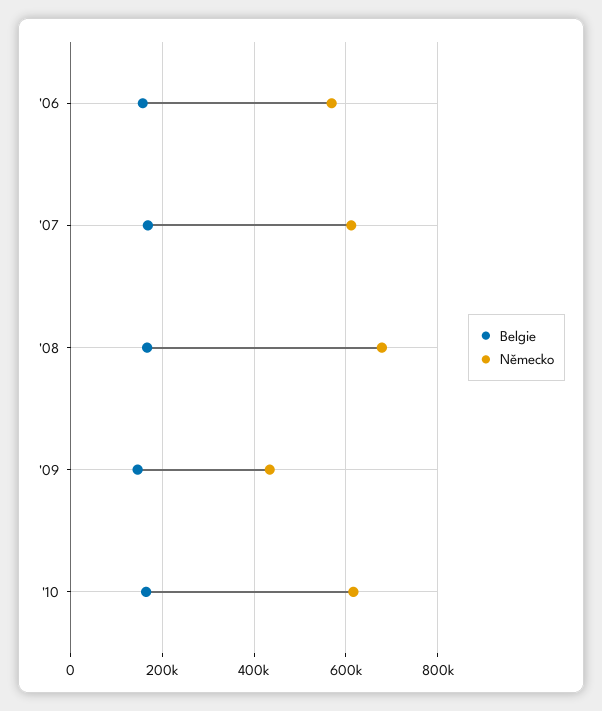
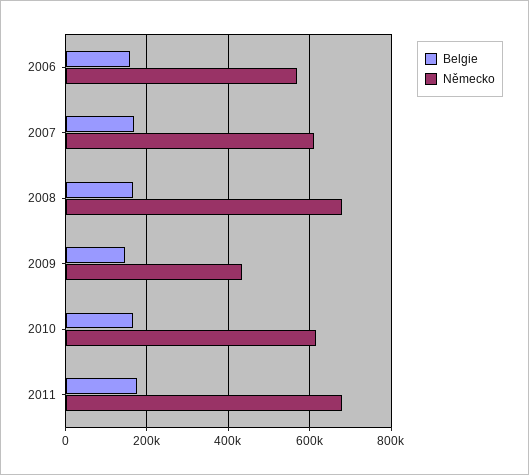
Belgie, 2011: none -> 180000
Německo, 2011: none -> 680000

